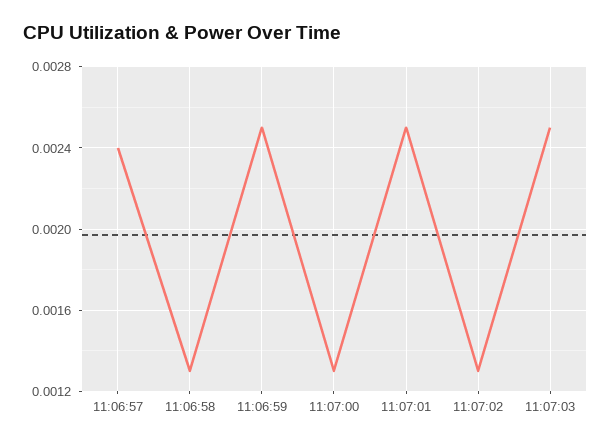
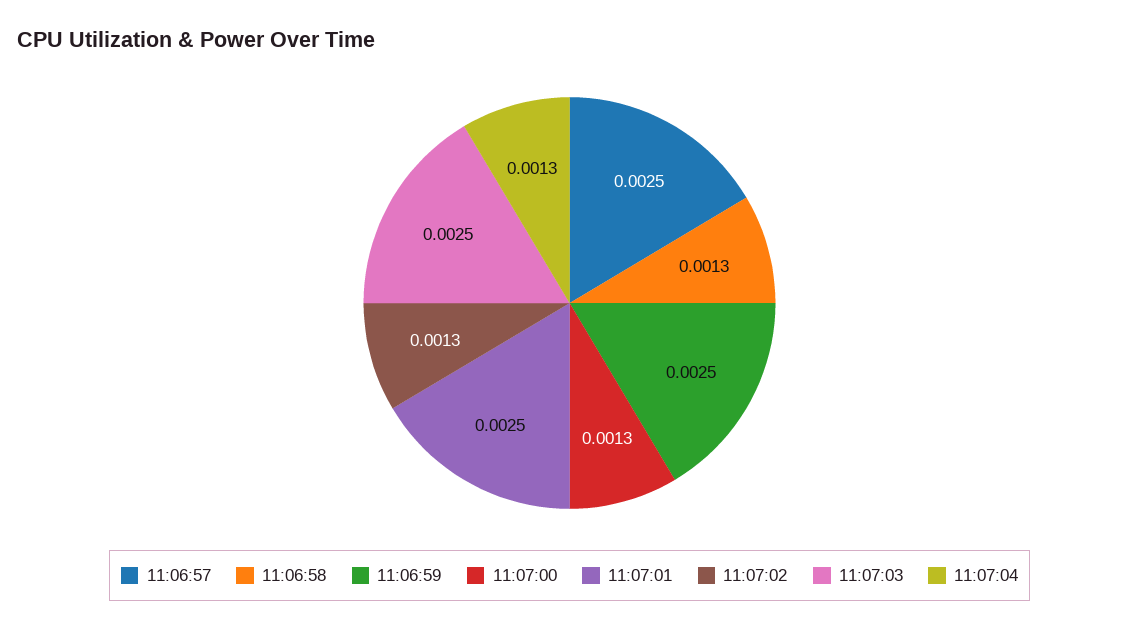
11:06:57: 0.0024 -> 0.0025
11:07:04: none -> 0.0013

